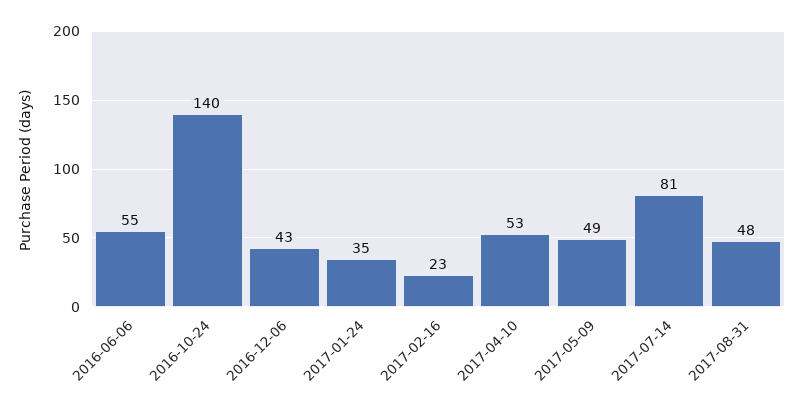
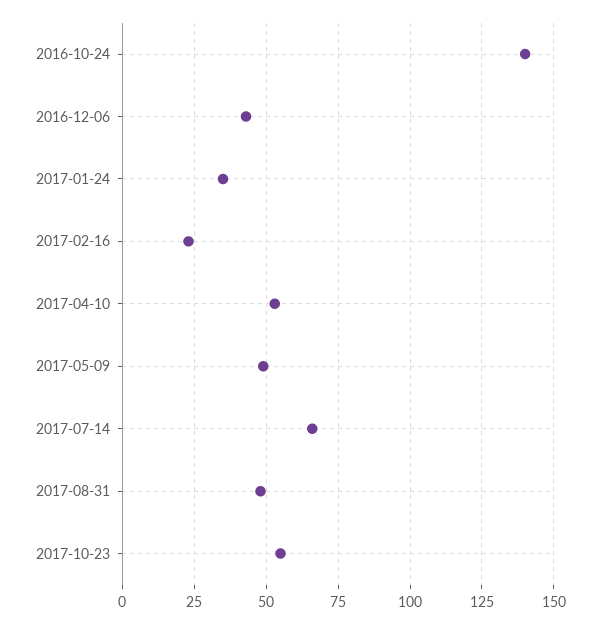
2016-06-06: 55 -> none
2017-07-14: 81 -> 65
2017-10-23: none -> 55

